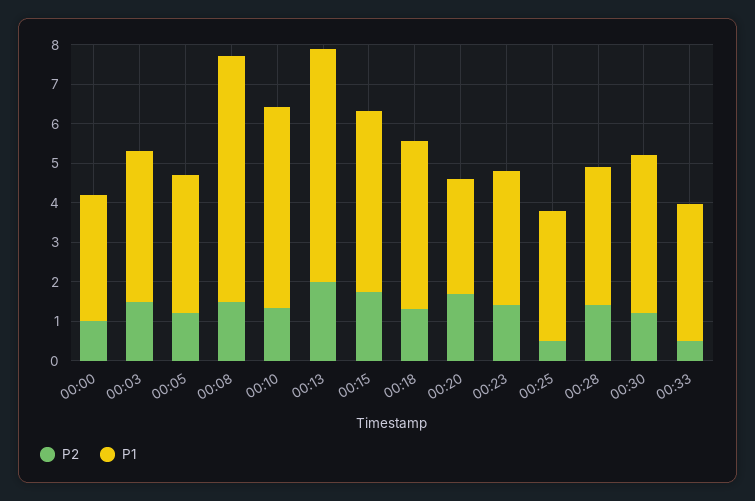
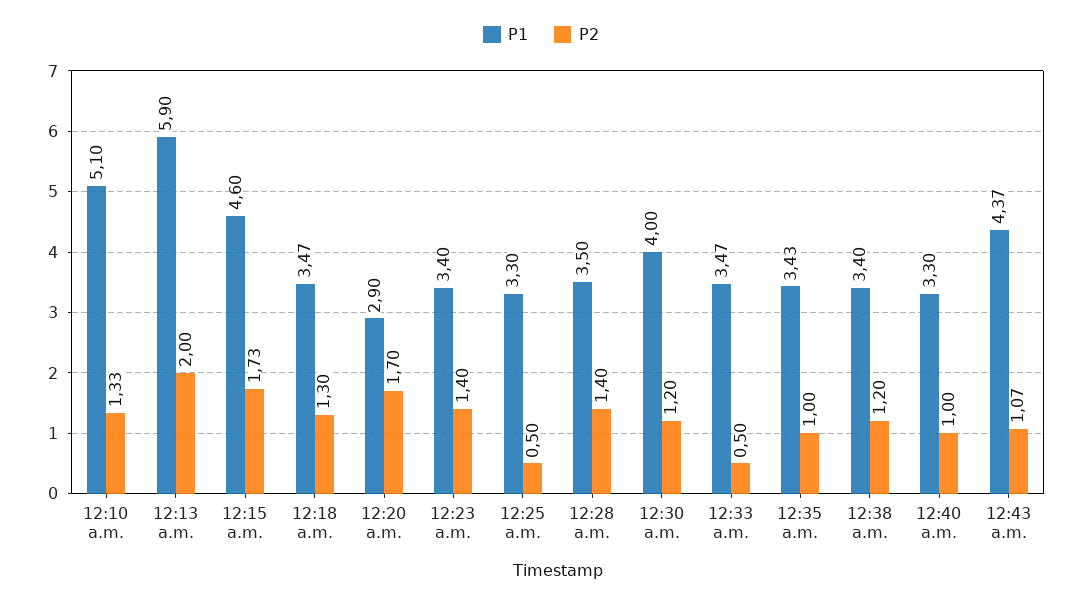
P2, 00:00: 1 -> none
P1, 00:00: 3.25 -> none
P2, 00:03: 1.5 -> none
P1, 00:03: 3.75 -> none
P2, 00:05: 1.25 -> none
P1, 00:05: 3.5 -> none
P2, 00:08: 1.5 -> none
P1, 00:08: 6.25 -> none
P1, 00:18: 4.25 -> 3.47
P1, 12:35 a.m.: none -> 3.43
P2, 12:35 a.m.: none -> 1
P1, 12:38 a.m.: none -> 3.4
P2, 12:38 a.m.: none -> 1.2
P1, 12:40 a.m.: none -> 3.3
P2, 12:40 a.m.: none -> 1
P1, 12:43 a.m.: none -> 4.37
P2, 12:43 a.m.: none -> 1.07

